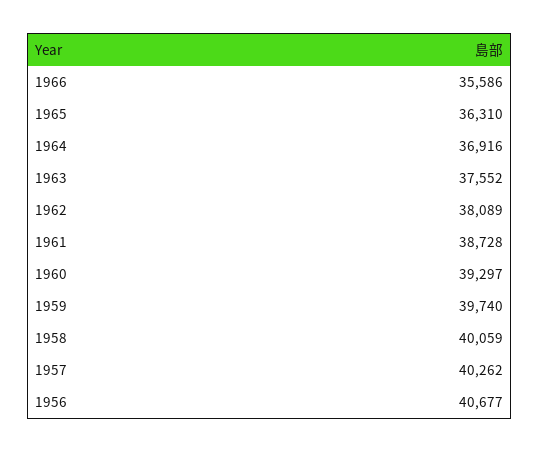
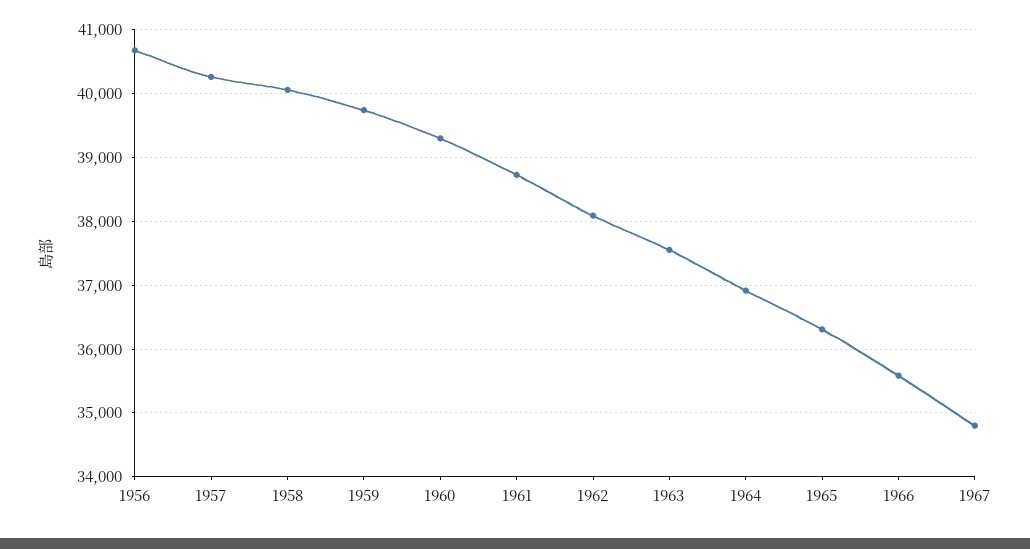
1967: none -> 34800

